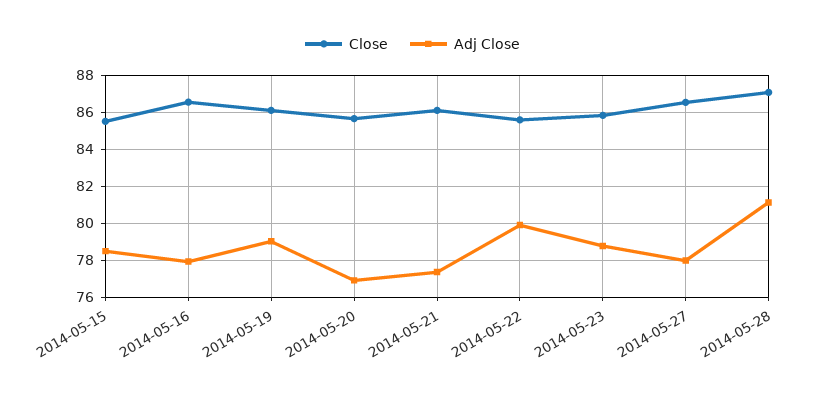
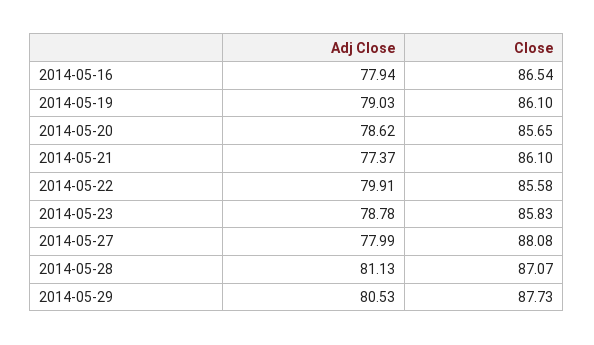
Close, 2014-05-15: 85.5 -> none
Adj Close, 2014-05-15: 78.5 -> none
Adj Close, 2014-05-20: 77 -> 78.62
Close, 2014-05-27: 86.5 -> 88.08
Adj Close, 2014-05-29: none -> 80.53
Close, 2014-05-29: none -> 87.73

